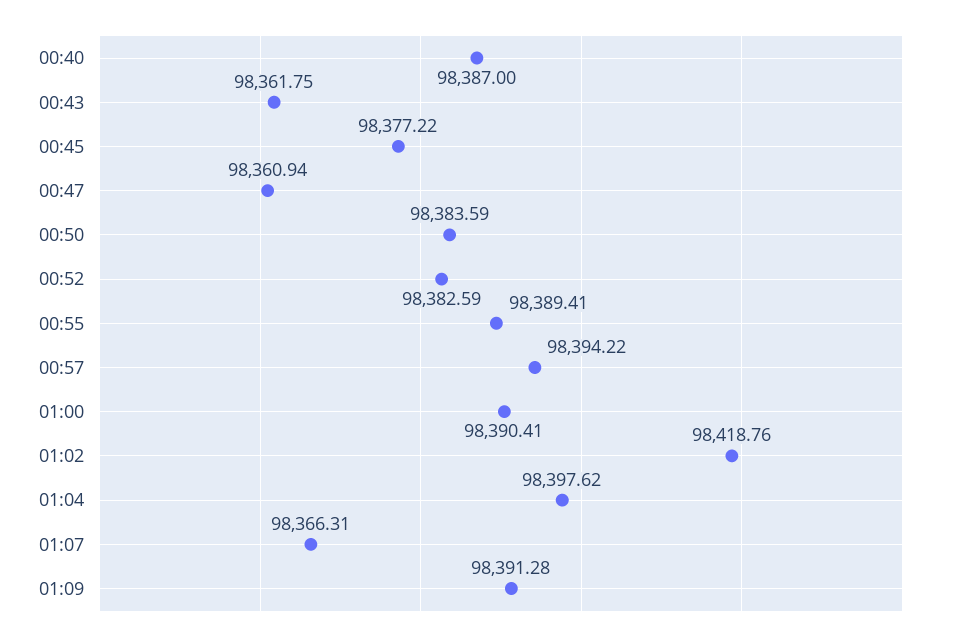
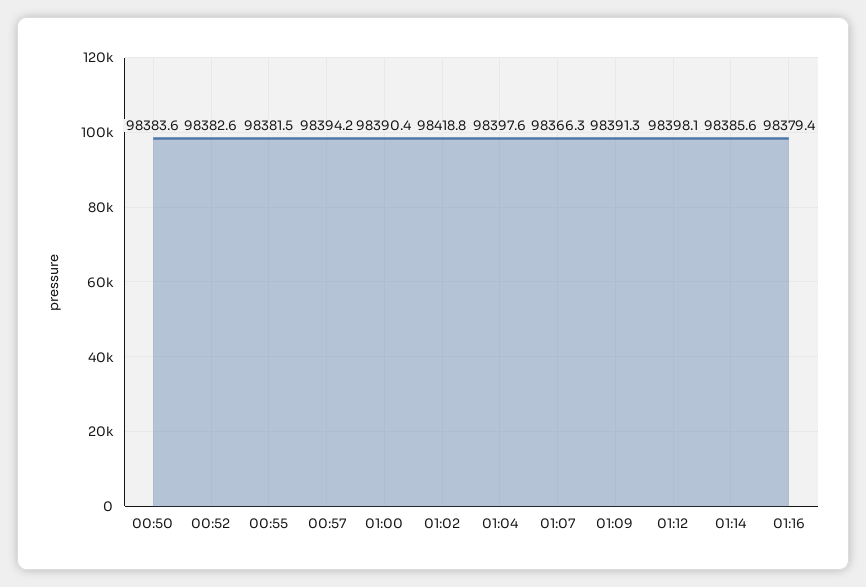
00:40: 98387 -> none
00:43: 98361.75 -> none
00:45: 98377.22 -> none
00:47: 98360.94 -> none
00:55: 98389.41 -> 98381.5
01:12: none -> 98398.1
01:14: none -> 98385.6
01:16: none -> 98379.4

